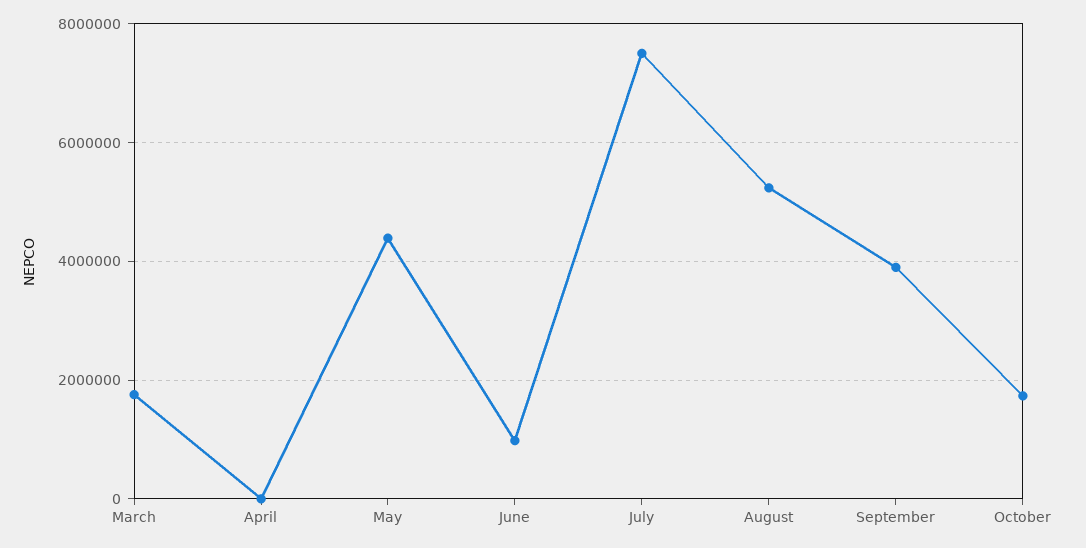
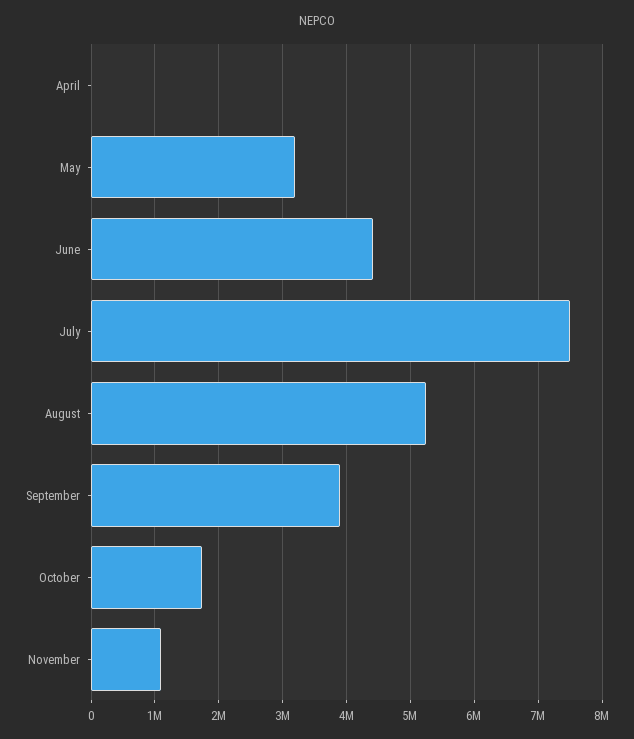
March: 1800000 -> none
May: 4400000 -> 3200000
June: 1000000 -> 4400000
November: none -> 1100000

